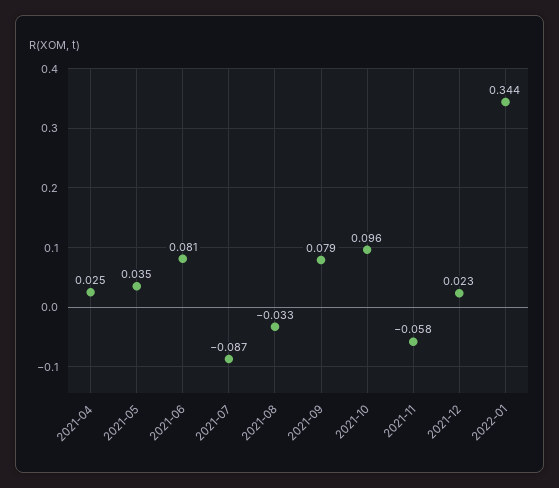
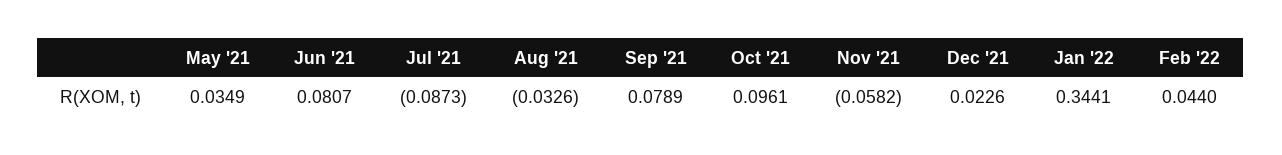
2021-04: 0.025 -> none
Feb '22: none -> 0.044

